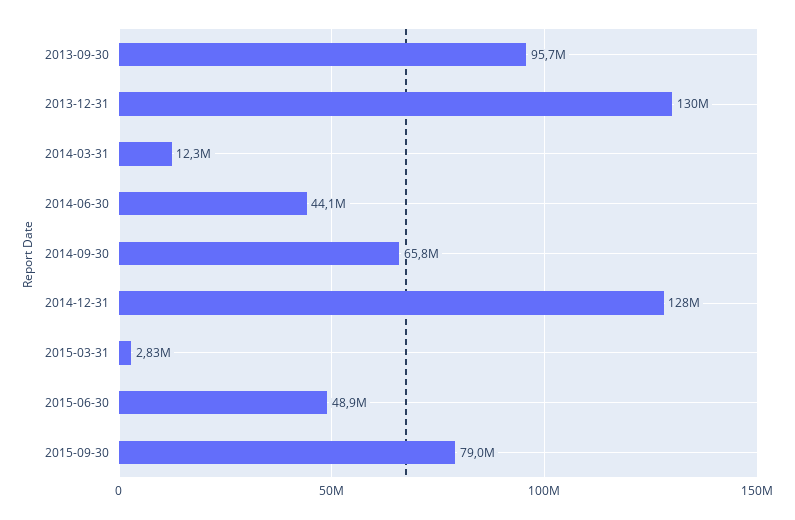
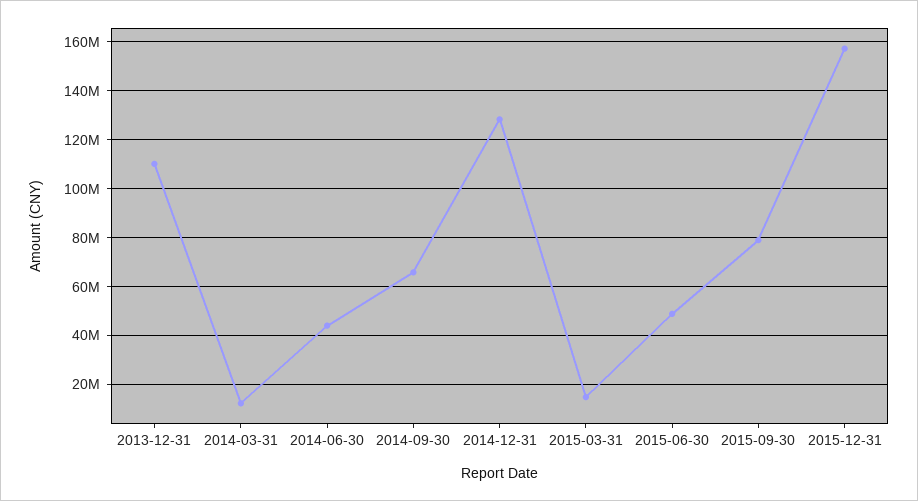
2013-09-30: 95700000 -> none
2013-12-31: 130000000 -> 110000000
2015-03-31: 2830000 -> 15000000
2015-12-31: none -> 157500000

